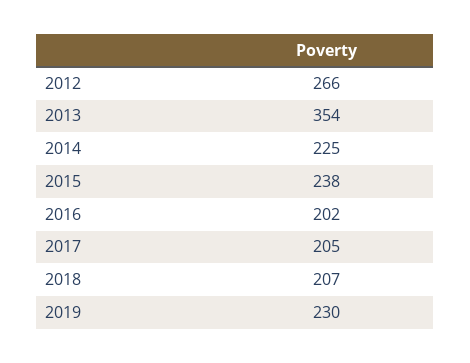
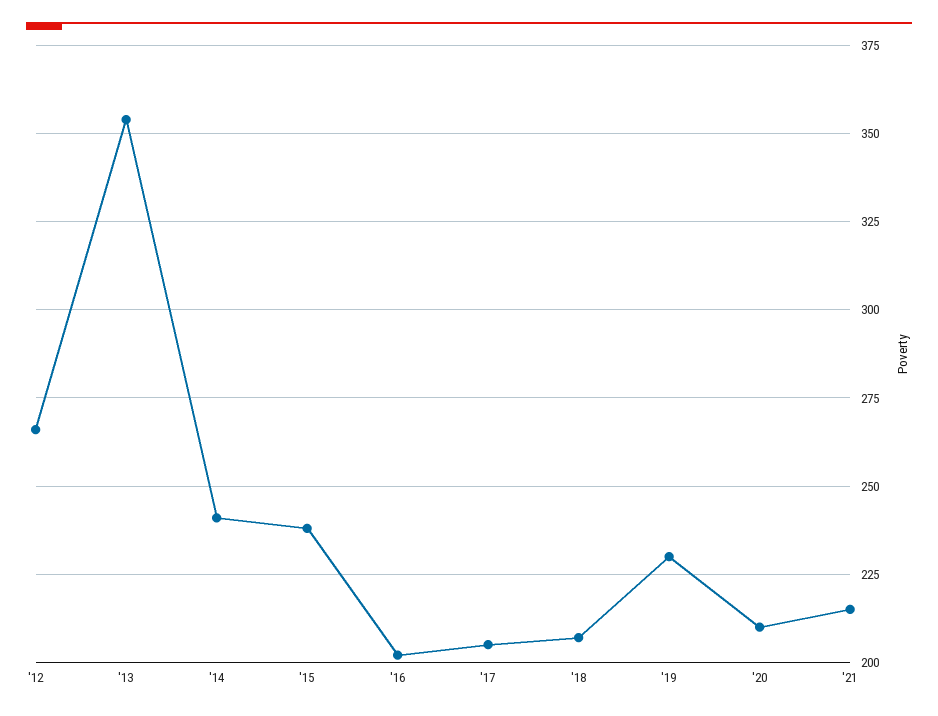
2014: 225 -> 240
'20: none -> 210
'21: none -> 215

